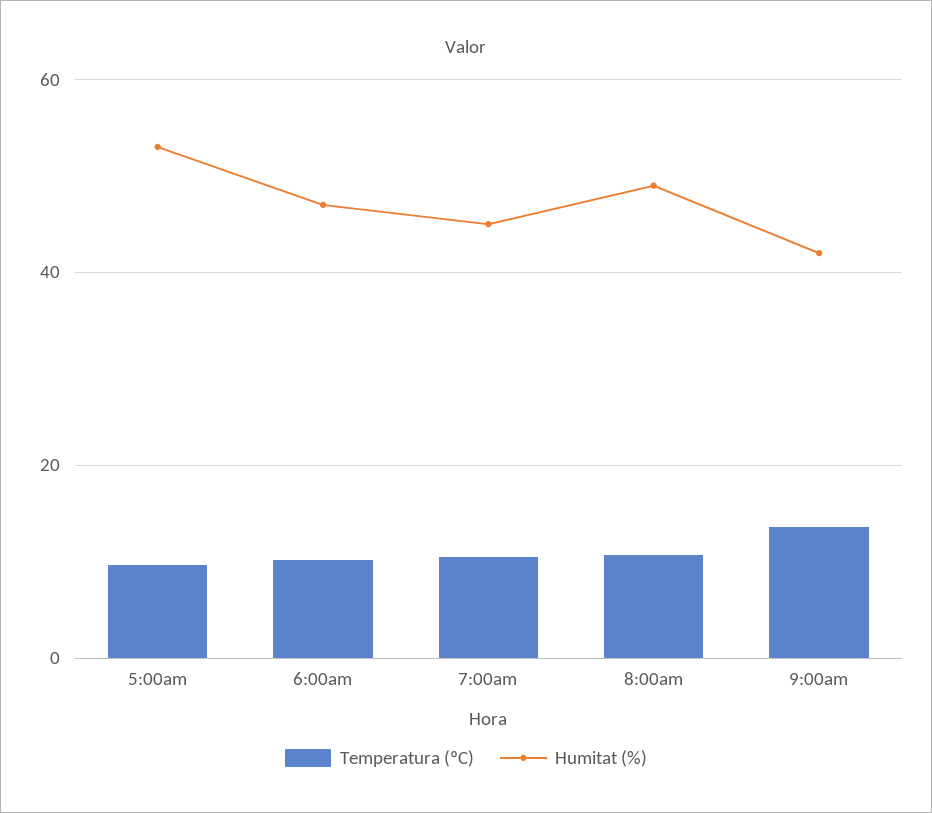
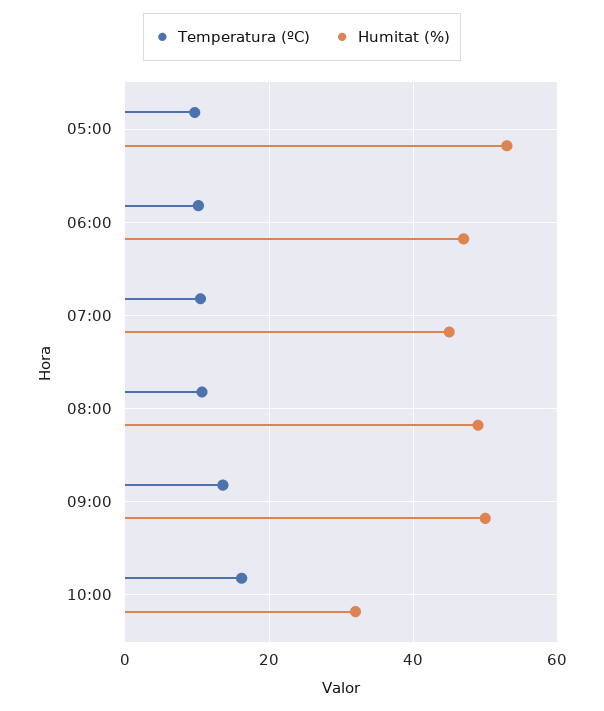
Humitat (%), 9:00am: 42 -> 50
Temperatura (ºC), 10:00: none -> 16
Humitat (%), 10:00: none -> 32

